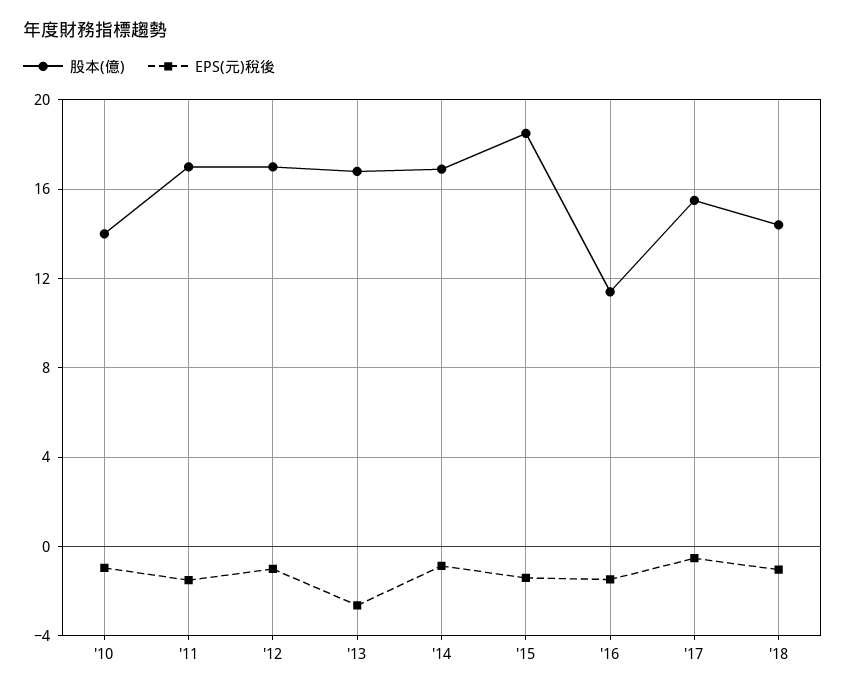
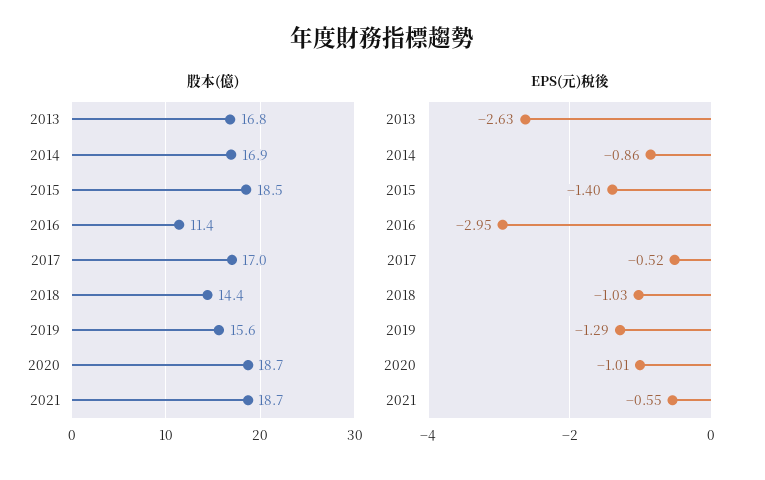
股本(億), '10: 14 -> none
EPS(元)稅後, '10: -1 -> none
股本(億), '11: 17 -> none
EPS(元)稅後, '11: -1.5 -> none
股本(億), '12: 17 -> none
EPS(元)稅後, '12: -1 -> none
EPS(元)稅後, '16: -1.5 -> -2.95
股本(億), '17: 15.5 -> 17
股本(億), 2019: none -> 15.6
股本(億), 2020: none -> 18.7
股本(億), 2021: none -> 18.7
EPS(元)稅後, 2019: none -> -1.29
EPS(元)稅後, 2020: none -> -1.01
EPS(元)稅後, 2021: none -> -0.55

